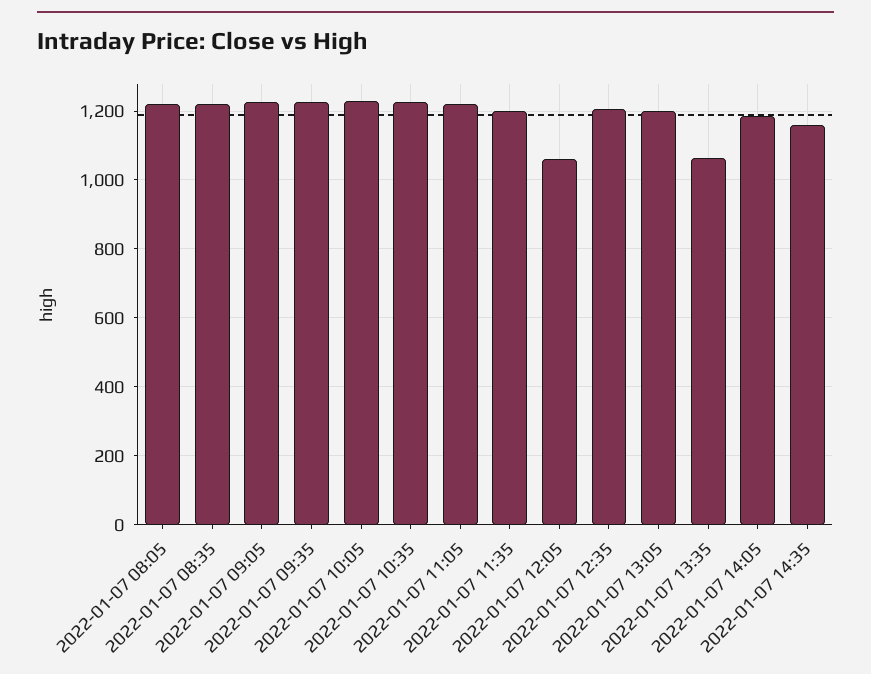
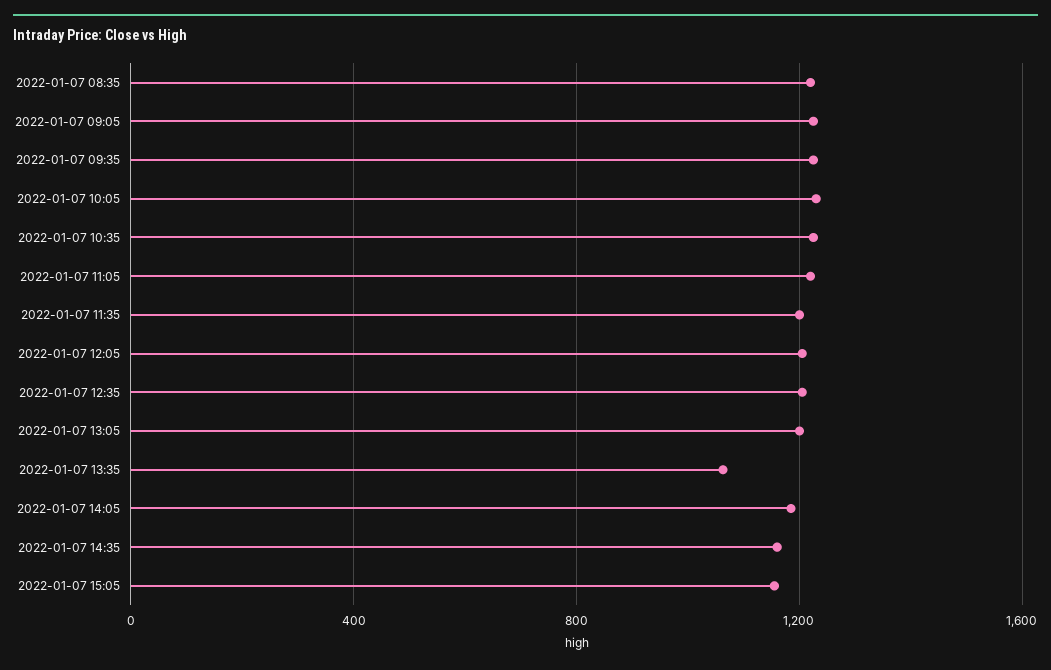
2022-01-07 08:05: 1220 -> none
2022-01-07 12:05: 1060 -> 1200
2022-01-07 15:05: none -> 1150

